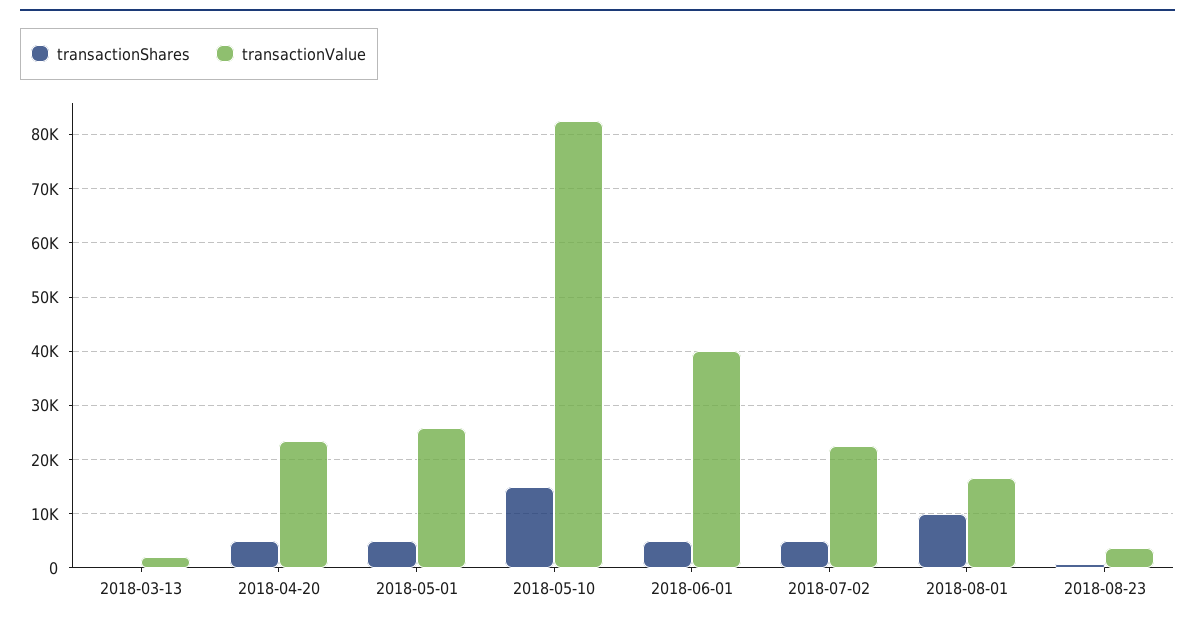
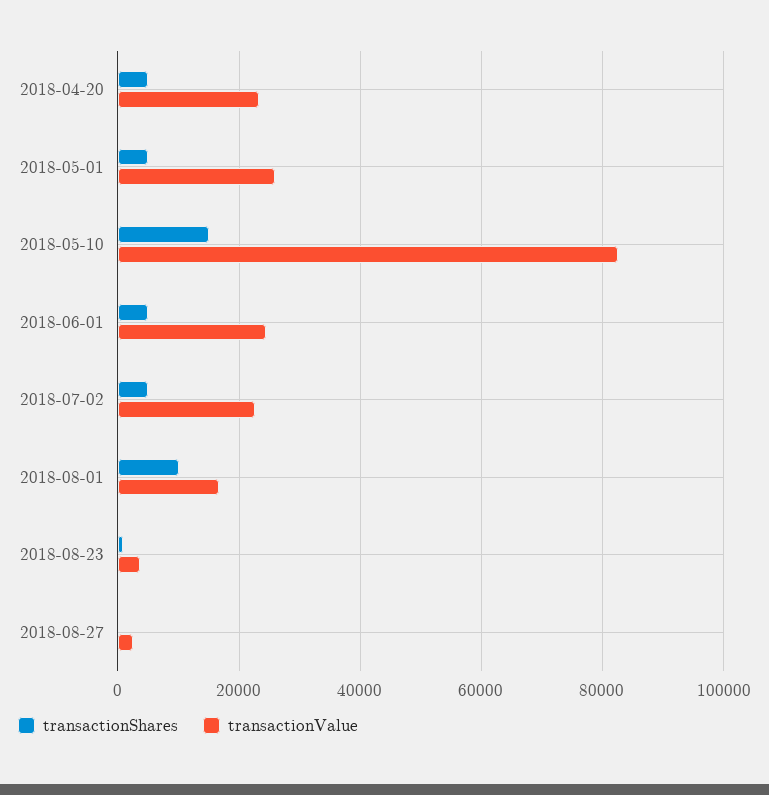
transactionShares, 2018-03-13: 0 -> none
transactionValue, 2018-03-13: 2000 -> none
transactionValue, 2018-06-01: 40000 -> 24000
transactionShares, 2018-08-27: none -> 0
transactionValue, 2018-08-27: none -> 2000

